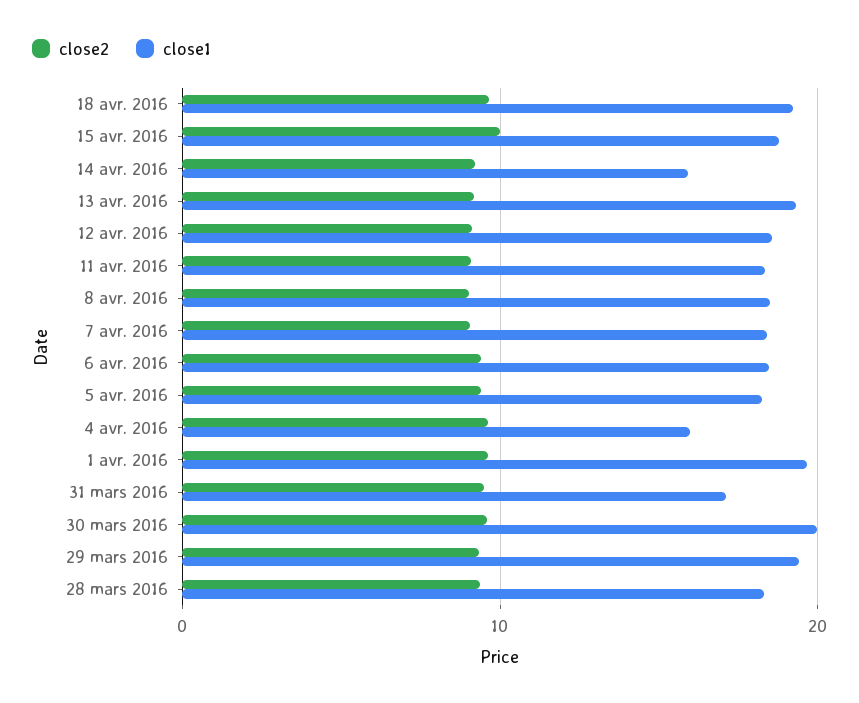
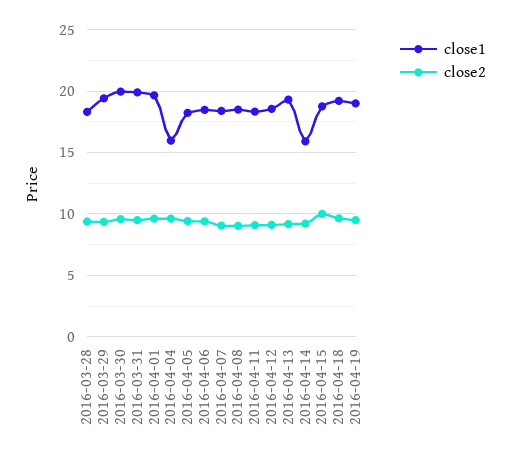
close1, 31 mars 2016: 17 -> 20
close1, 2016-04-19: none -> 19
close2, 2016-04-19: none -> 9.5

